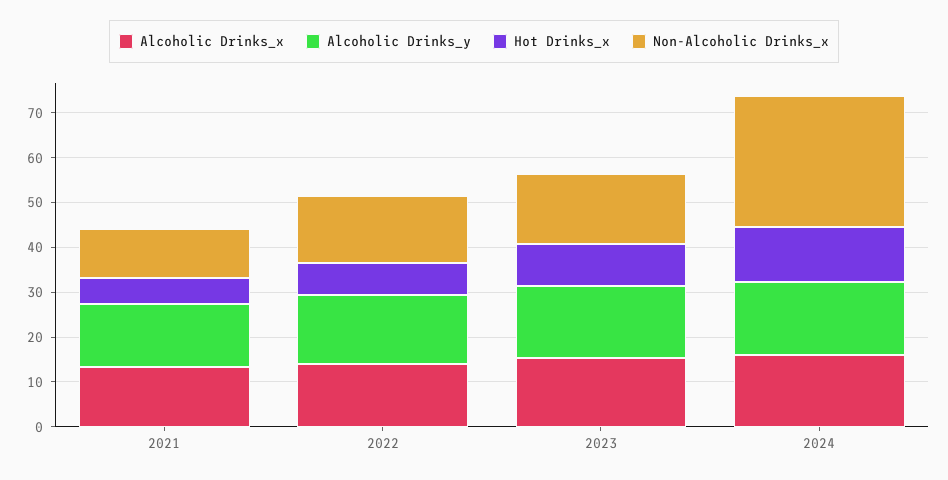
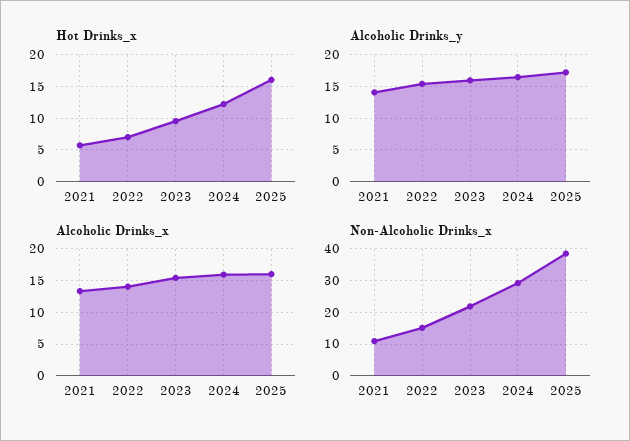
Non-Alcoholic Drinks_x, 2023: 16 -> 22
Hot Drinks_x, 2025: none -> 16
Alcoholic Drinks_y, 2025: none -> 17
Alcoholic Drinks_x, 2025: none -> 16
Non-Alcoholic Drinks_x, 2025: none -> 38

